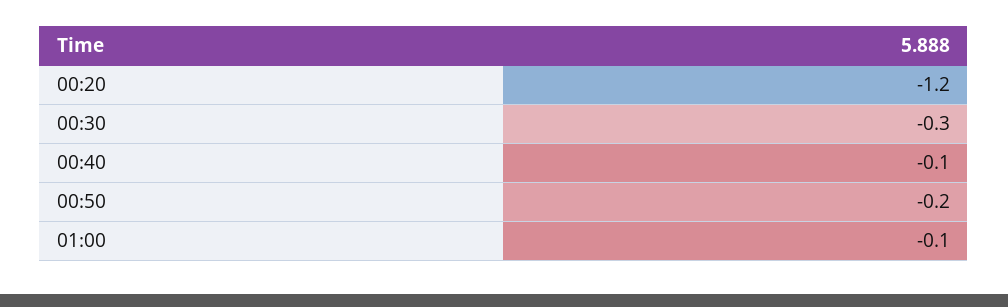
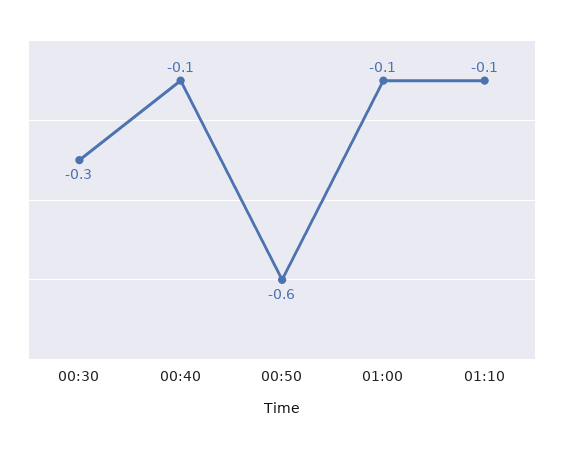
00:20: -1.2 -> none
00:50: -0.2 -> -0.6
01:10: none -> -0.1

